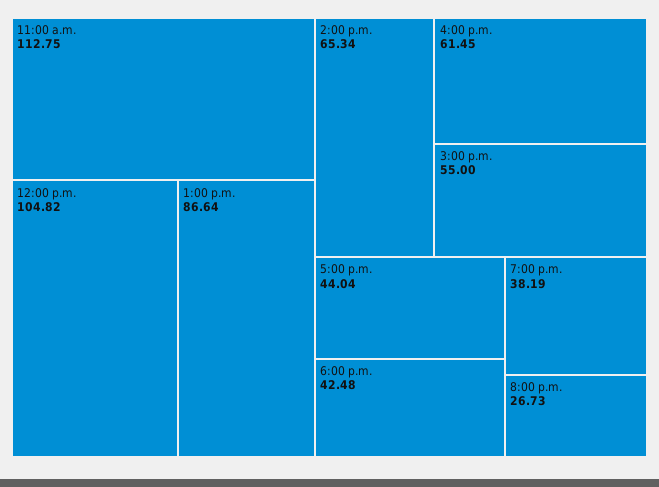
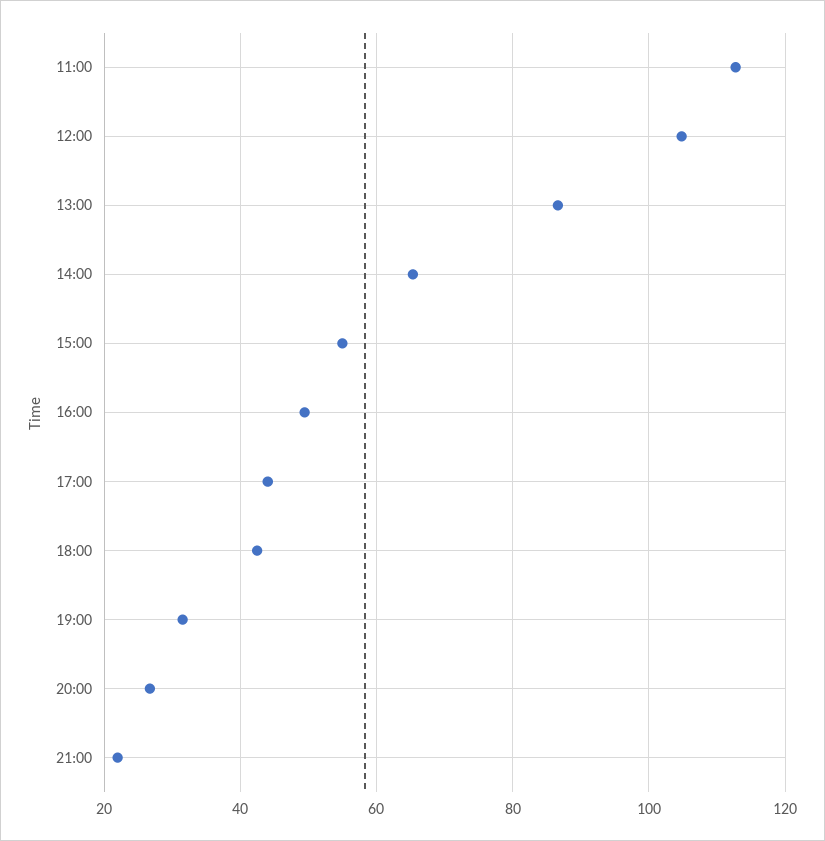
4:00 p.m.: 61.45 -> 50
7:00 p.m.: 38.19 -> 32
21:00: none -> 22

